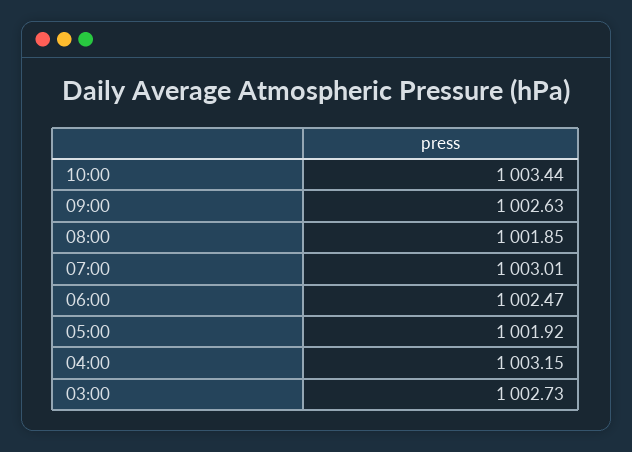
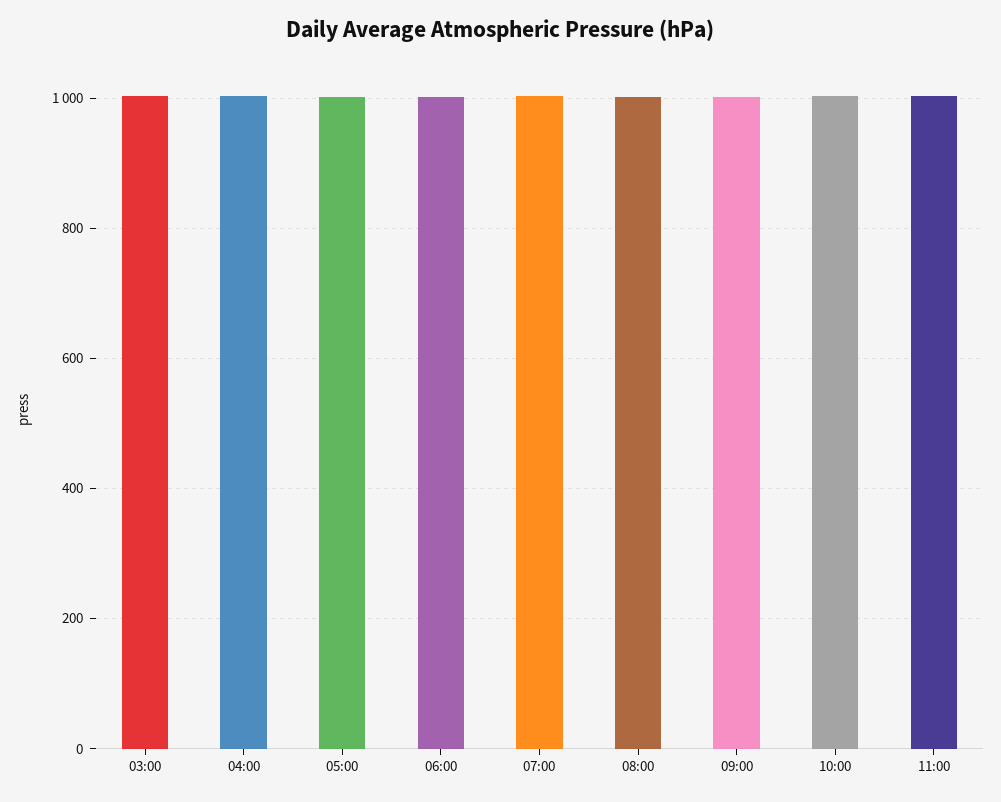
11:00: none -> 1000

